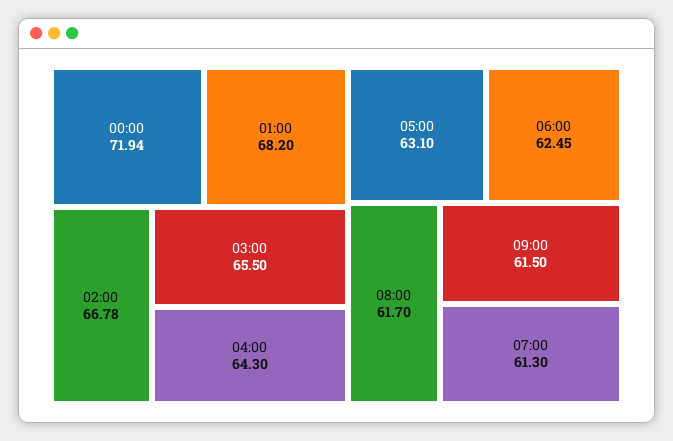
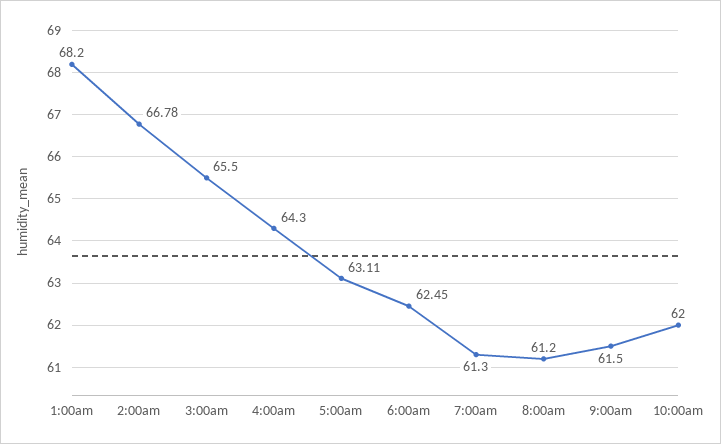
00:00: 71.94 -> none
05:00: 63.1 -> 63.11
08:00: 61.7 -> 61.2
10:00am: none -> 62

